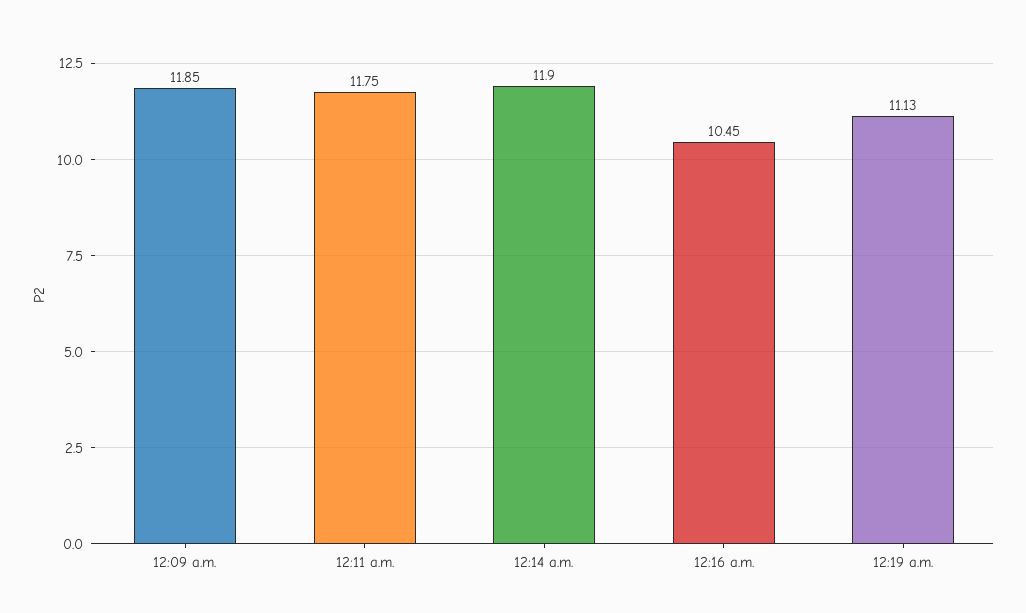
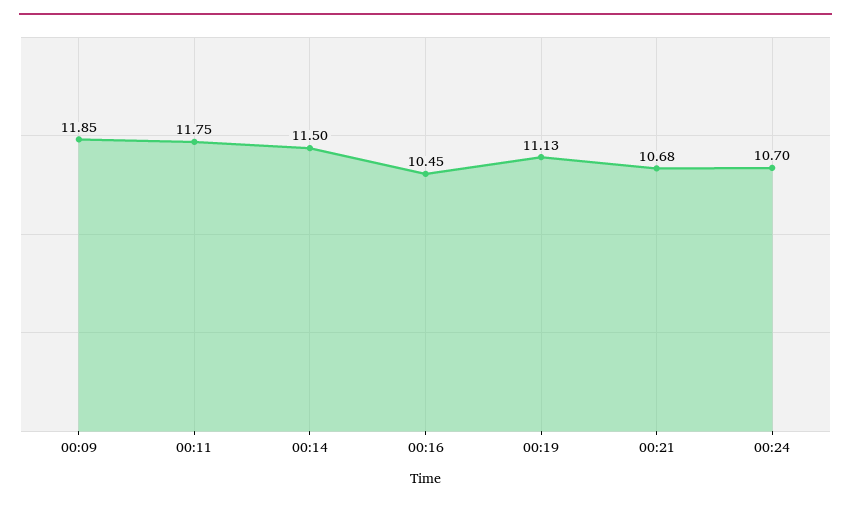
12:14 a.m.: 11.9 -> 11.5
00:21: none -> 10.68
00:24: none -> 10.7

